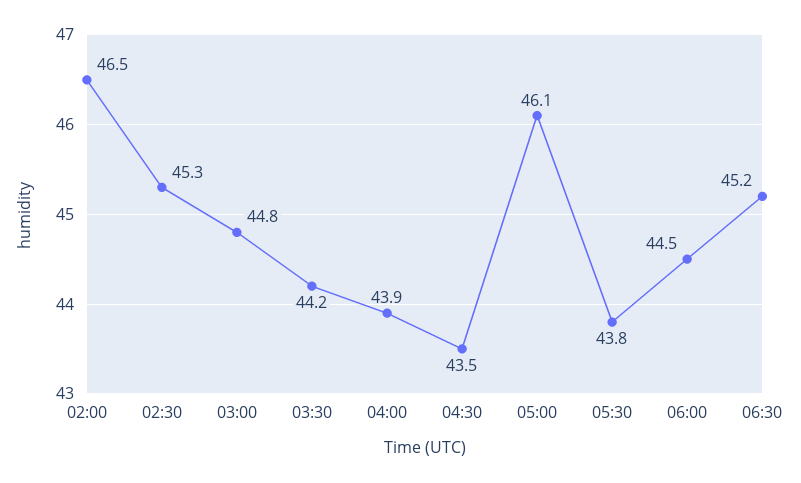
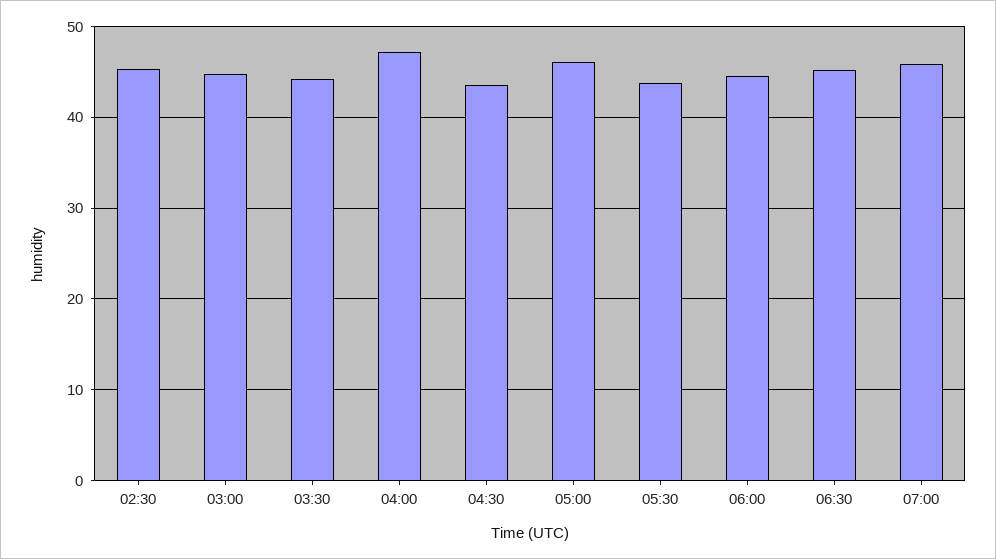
02:00: 46.5 -> none
04:00: 43.9 -> 47
07:00: none -> 46

